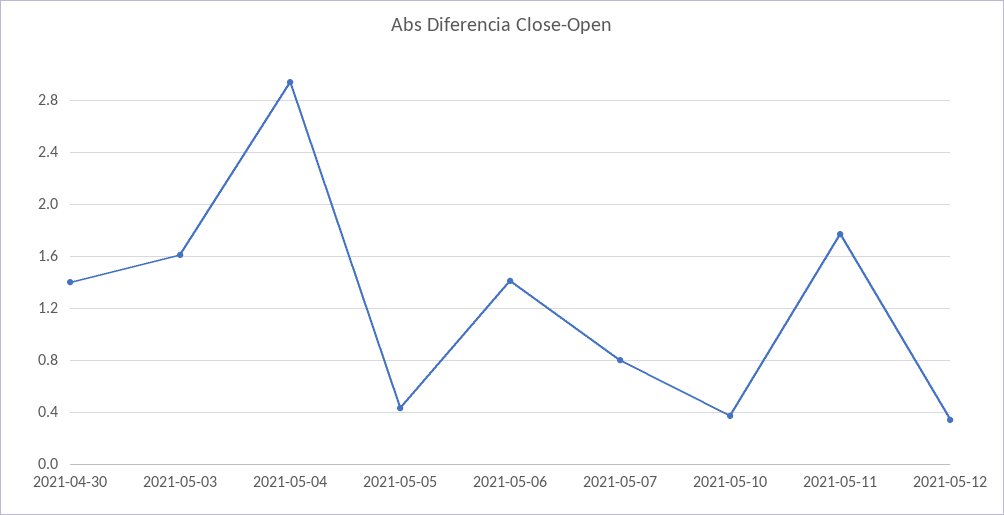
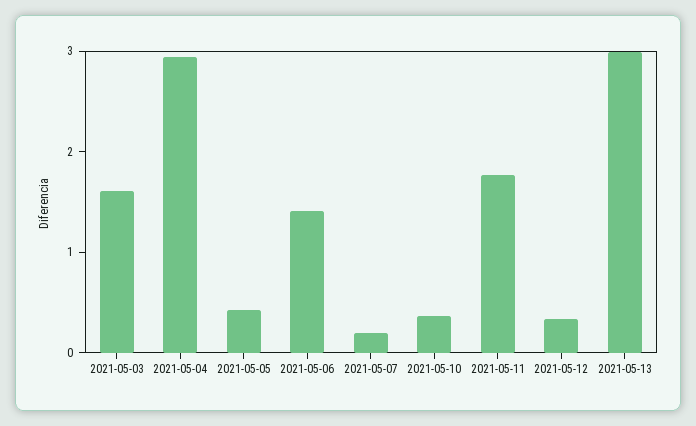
2021-04-30: 1.4 -> none
2021-05-07: 0.8 -> 0.2
2021-05-13: none -> 3

